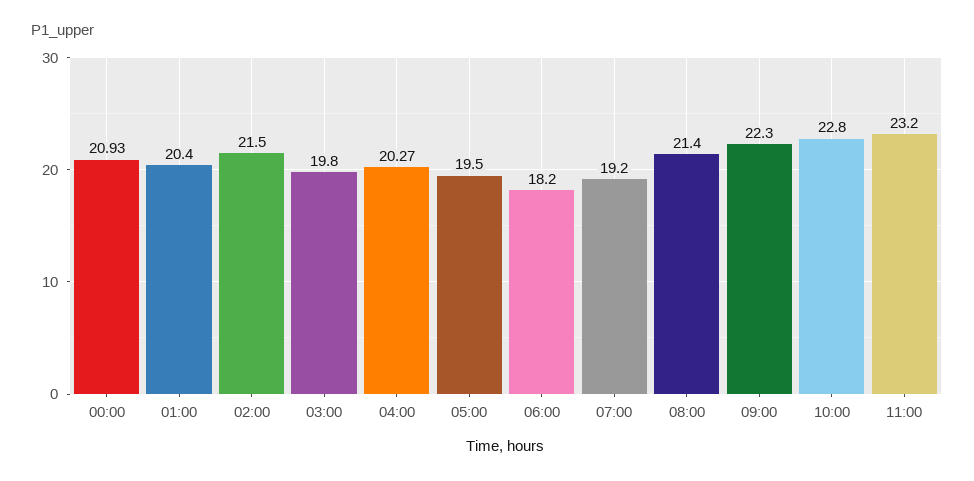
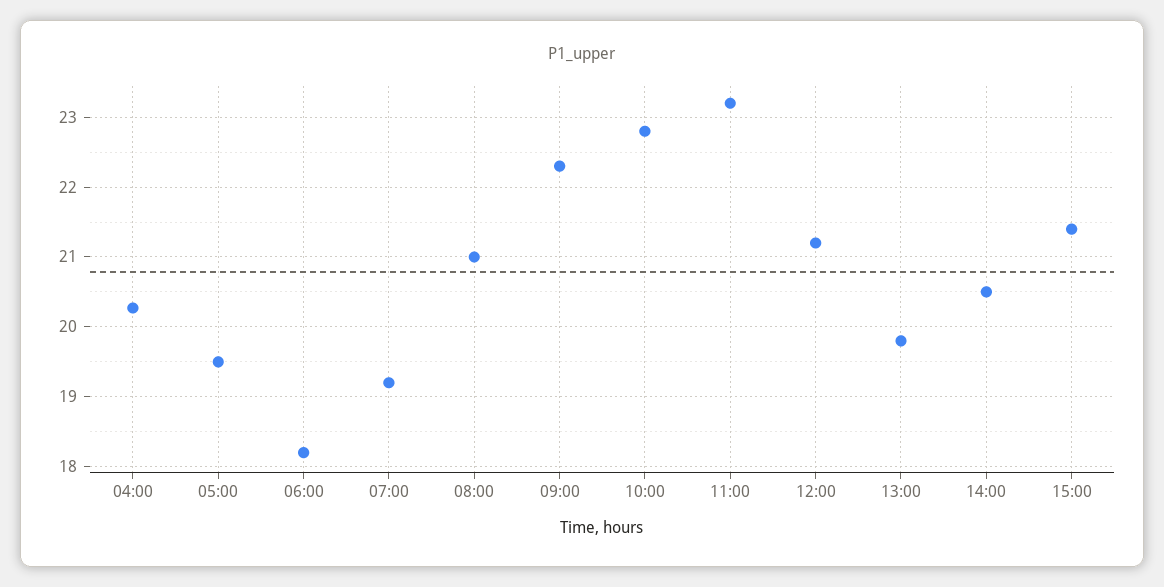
00:00: 20.93 -> none
01:00: 20.4 -> none
02:00: 21.5 -> none
03:00: 19.8 -> none
08:00: 21.4 -> 21
12:00: none -> 21.2
13:00: none -> 19.8
14:00: none -> 20.5
15:00: none -> 21.4

